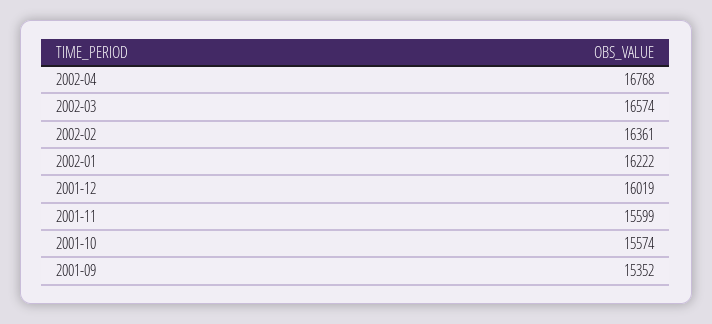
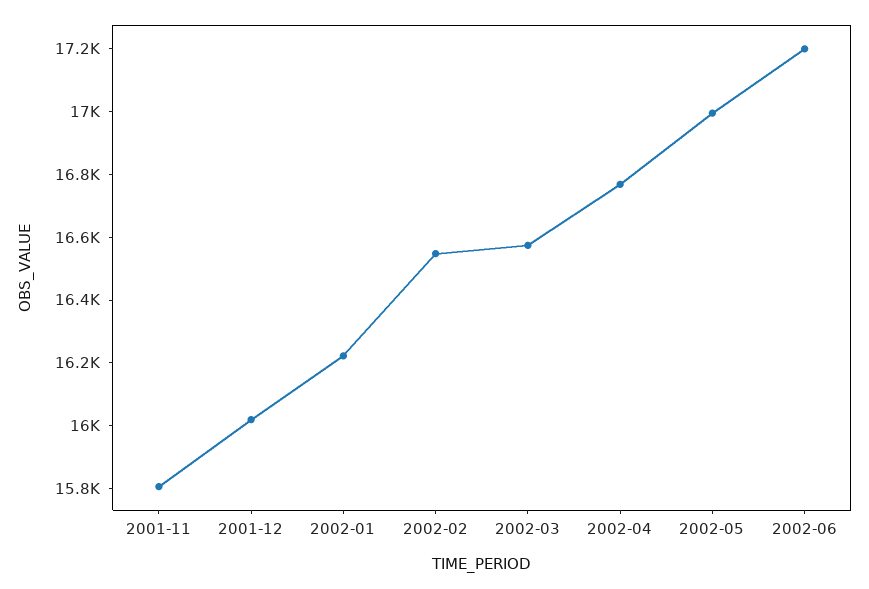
2002-02: 16361 -> 16550
2001-11: 15599 -> 15800
2001-10: 15574 -> none
2001-09: 15352 -> none
2002-05: none -> 17000
2002-06: none -> 17200

